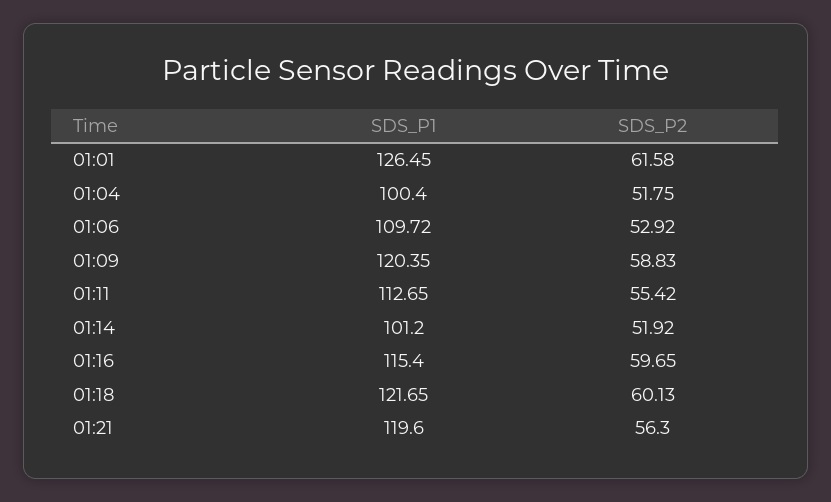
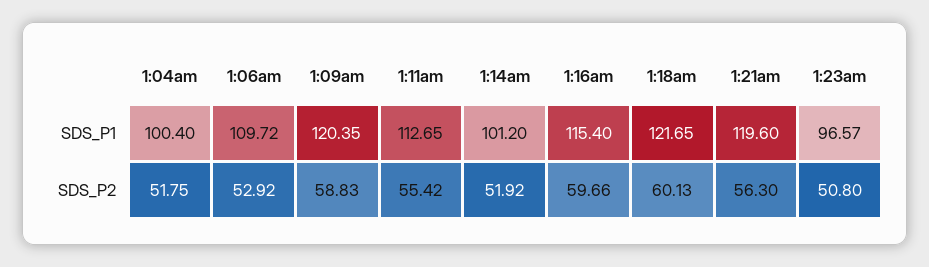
SDS_P1, 01:01: 126.45 -> none
SDS_P2, 01:01: 61.58 -> none
SDS_P2, 01:16: 59.65 -> 59.66
SDS_P1, 1:23am: none -> 96.57
SDS_P2, 1:23am: none -> 50.8

